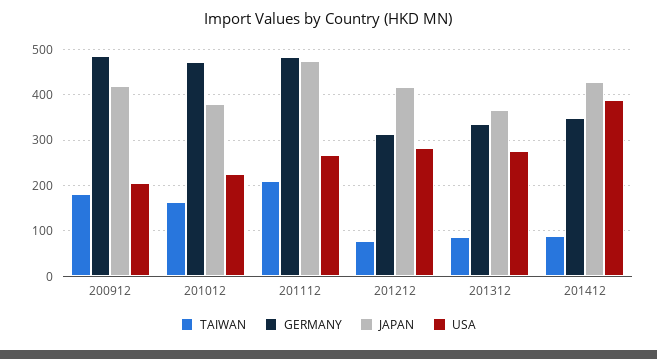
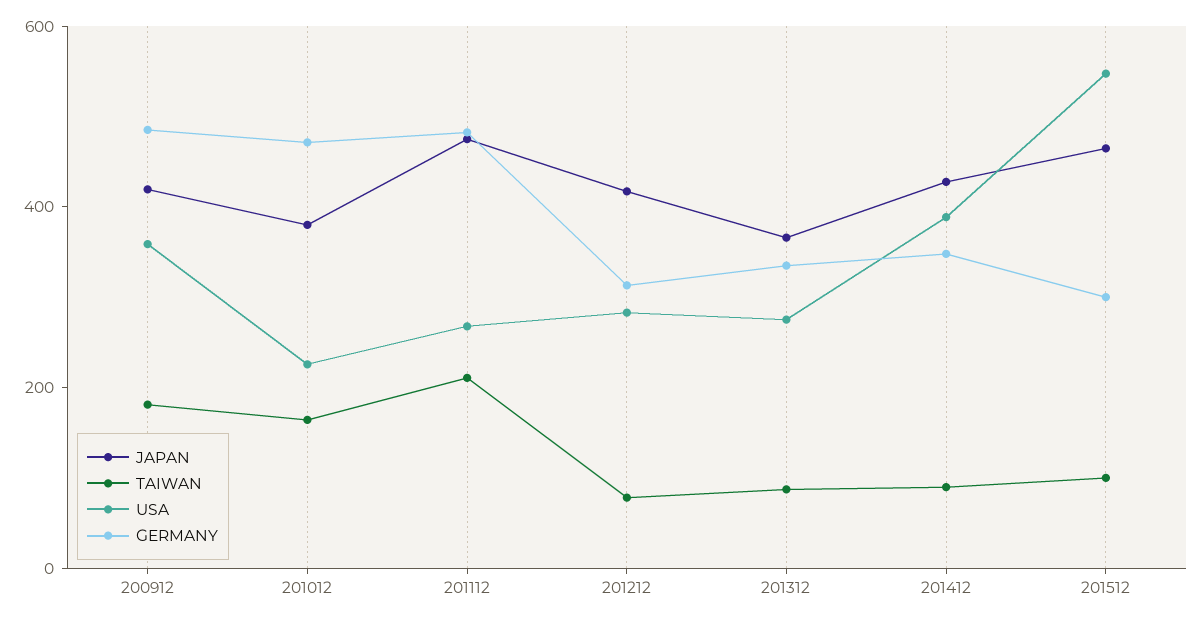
USA, 200912: 200 -> 350
JAPAN, 201512: none -> 450
TAIWAN, 201512: none -> 100
USA, 201512: none -> 550
GERMANY, 201512: none -> 300

